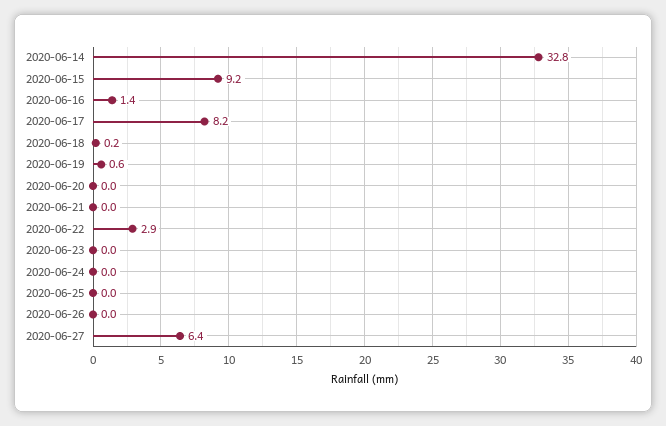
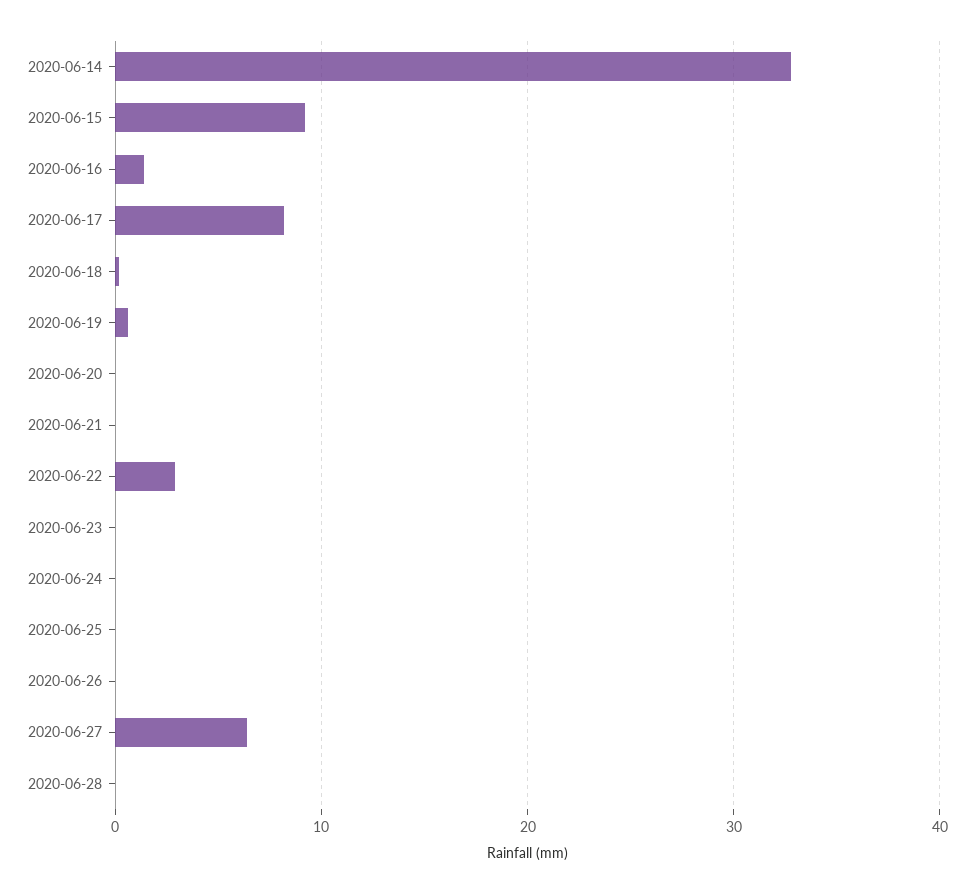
2020-06-28: none -> 0

